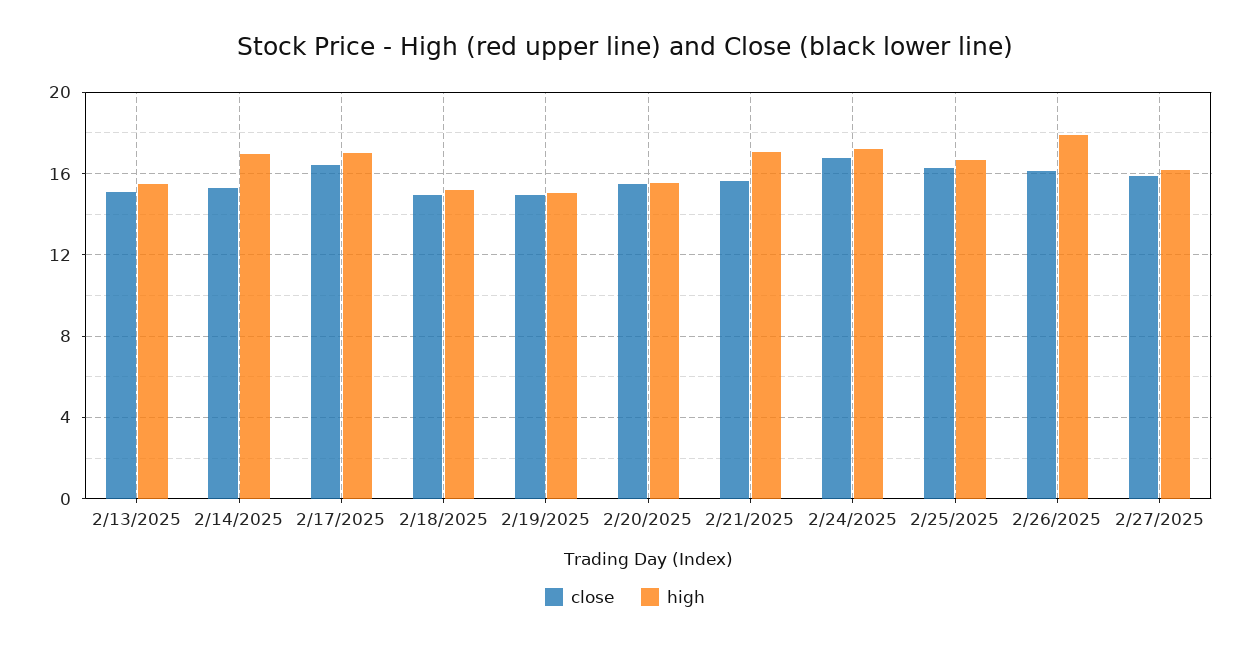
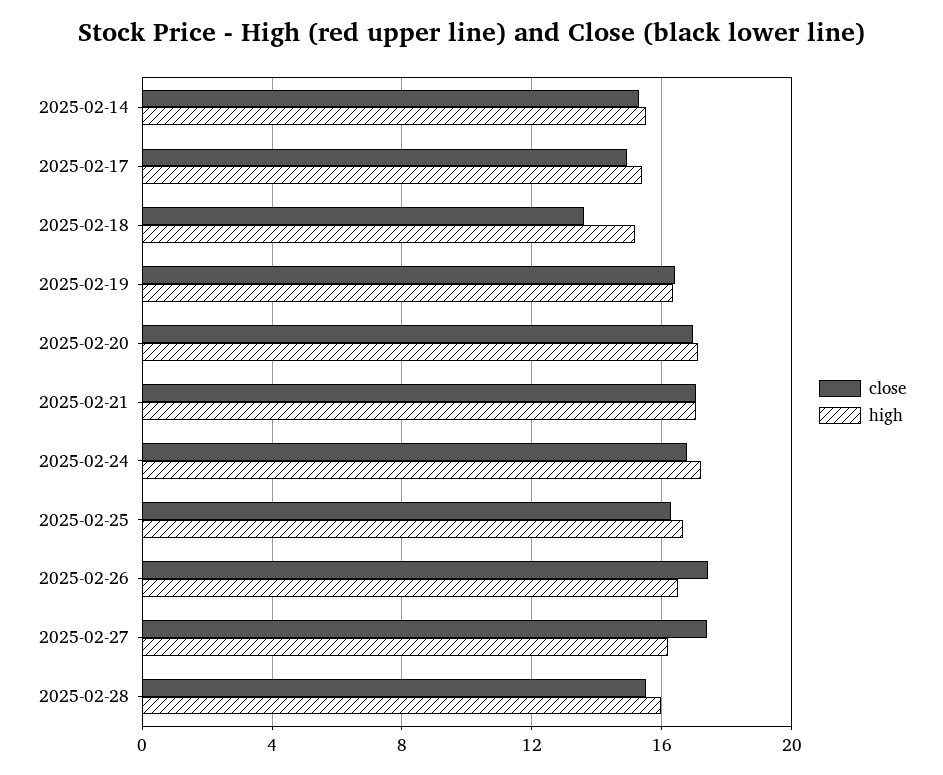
close, 2/13/2025: 15 -> none
high, 2/13/2025: 15.5 -> none
high, 2/14/2025: 17 -> 15.5
close, 2/17/2025: 16.5 -> 15
high, 2/17/2025: 17 -> 15.5
close, 2/18/2025: 15 -> 13.5
close, 2/19/2025: 15 -> 16.5
high, 2/19/2025: 15 -> 16.5
close, 2/20/2025: 15.5 -> 17
high, 2/20/2025: 15.5 -> 17
close, 2/21/2025: 15.5 -> 17
close, 2/26/2025: 16 -> 17.5
high, 2/26/2025: 18 -> 16.5
close, 2/27/2025: 16 -> 17.5
close, 2025-02-28: none -> 15.5
high, 2025-02-28: none -> 16

